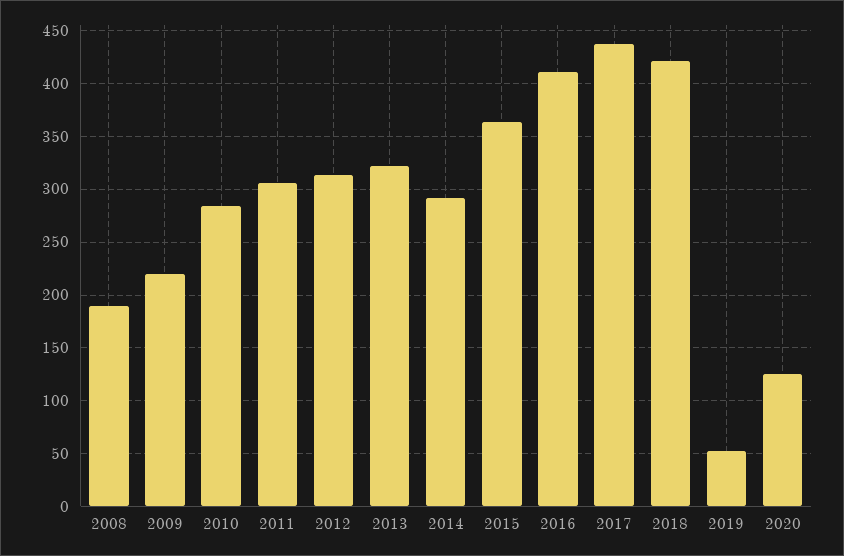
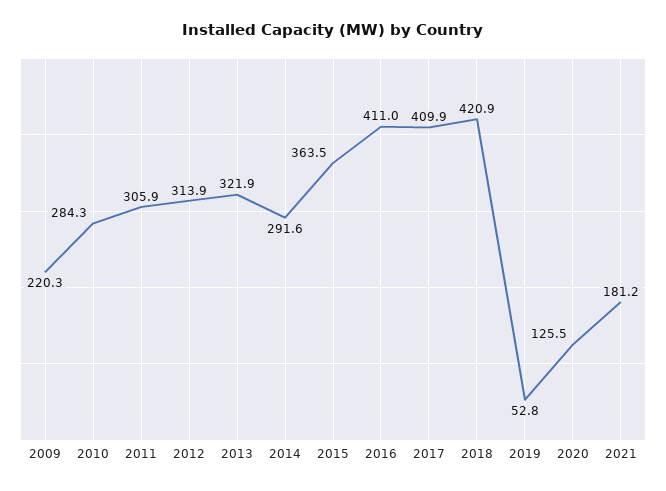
2008: 190 -> none
2017: 440 -> 409.9
2021: none -> 181.2

